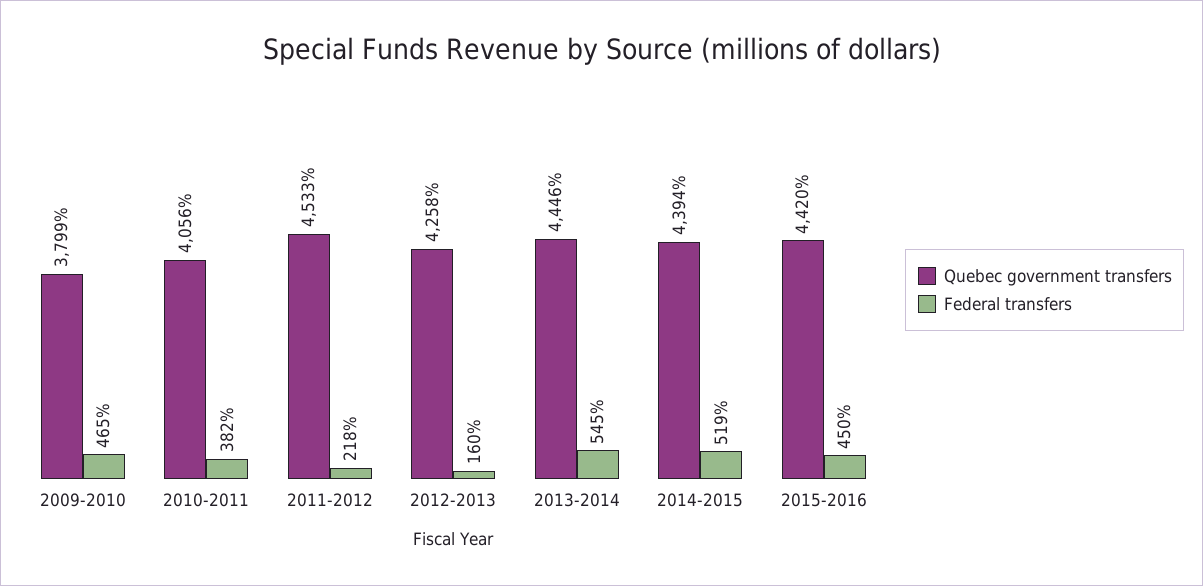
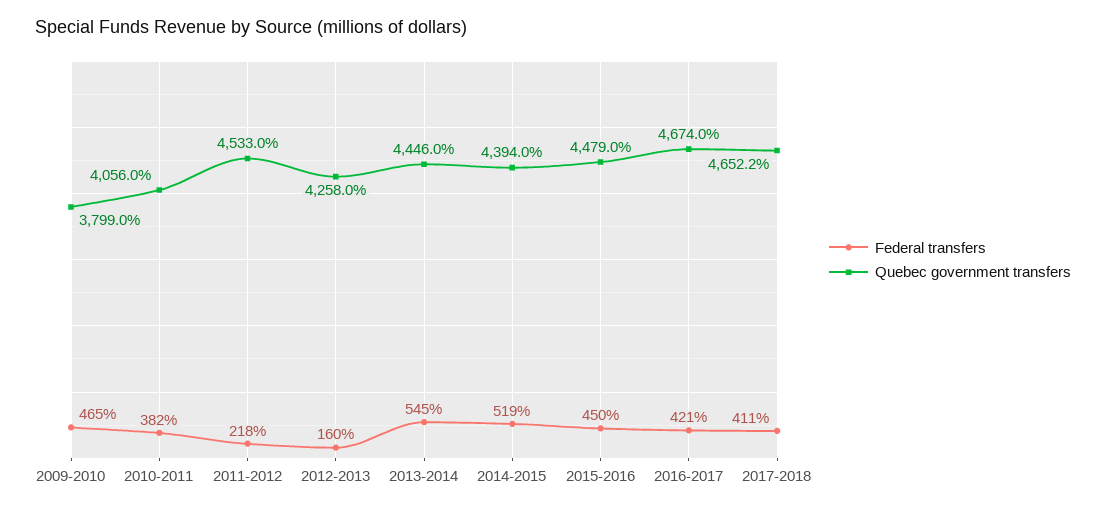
Quebec government transfers, 2015-2016: 4420 -> 4479
Federal transfers, 2016-2017: none -> 421
Quebec government transfers, 2016-2017: none -> 4674
Federal transfers, 2017-2018: none -> 411
Quebec government transfers, 2017-2018: none -> 4652.2

